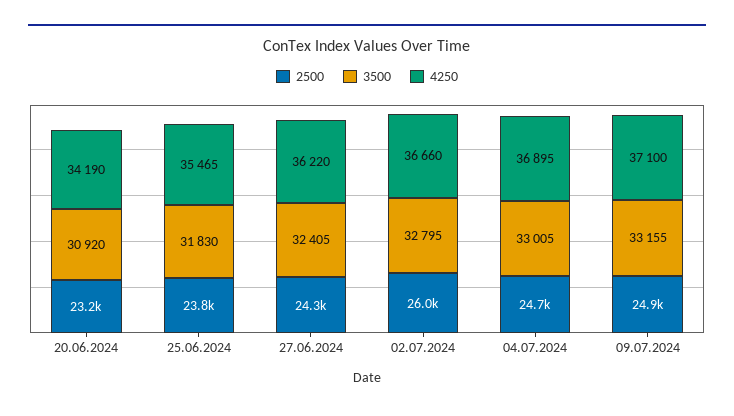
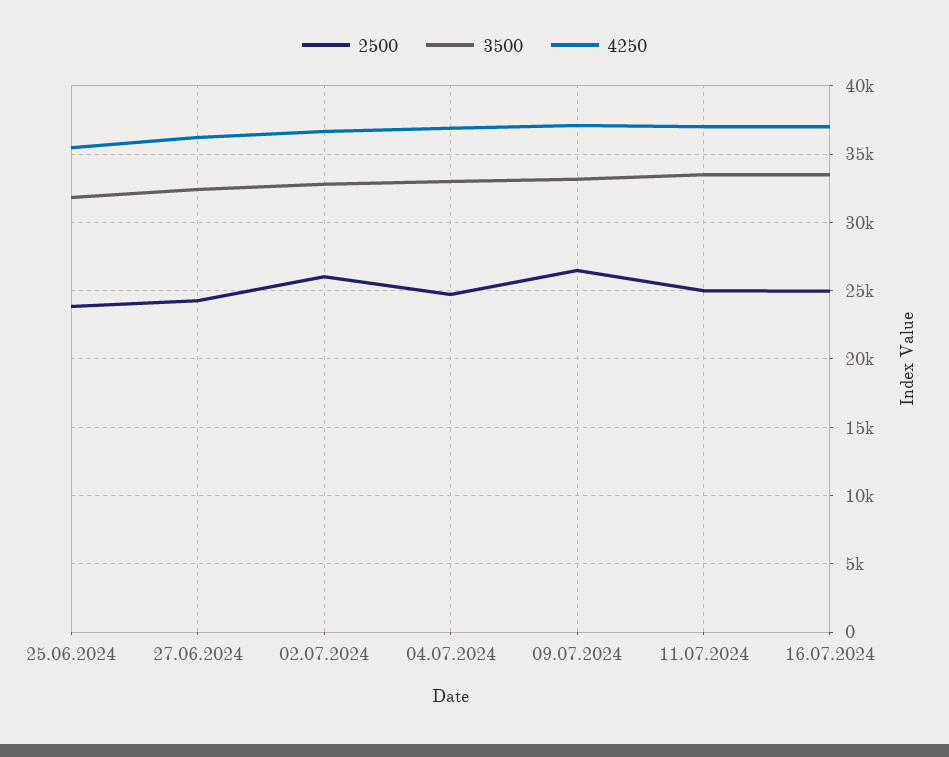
2500, 20.06.2024: 23200 -> none
3500, 20.06.2024: 30920 -> none
4250, 20.06.2024: 34190 -> none
2500, 09.07.2024: 24900 -> 26500
2500, 11.07.2024: none -> 25000
3500, 11.07.2024: none -> 33500
4250, 11.07.2024: none -> 37000
2500, 16.07.2024: none -> 25000
3500, 16.07.2024: none -> 33500
4250, 16.07.2024: none -> 37000

